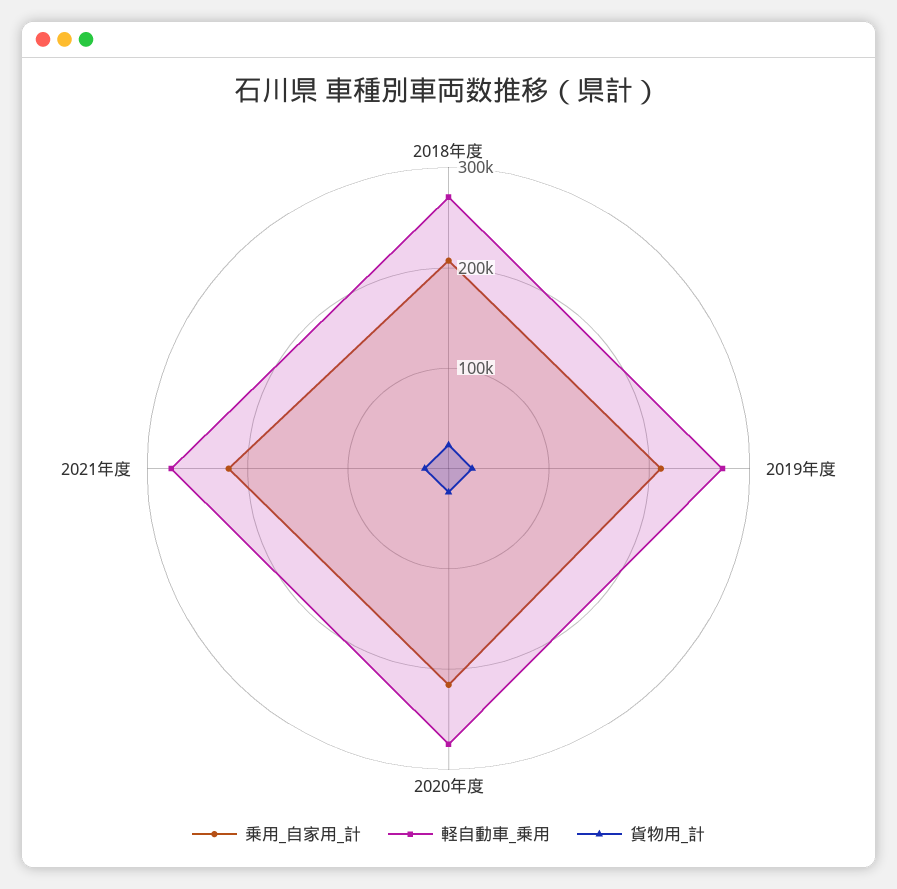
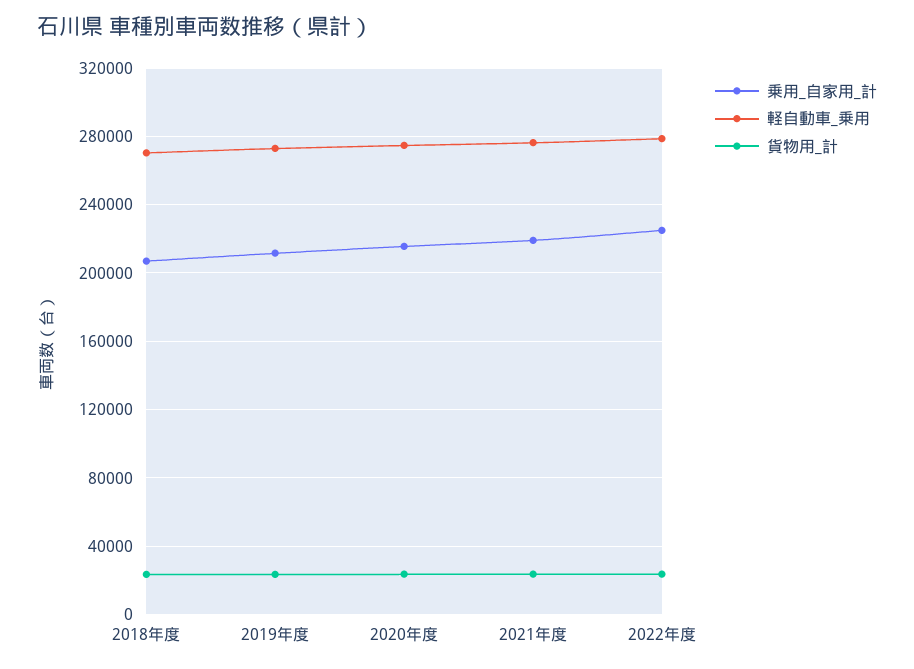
乗用_自家用_計, 2022年度: none -> 225000
軽自動車_乗用, 2022年度: none -> 280000
貨物用_計, 2022年度: none -> 25000

